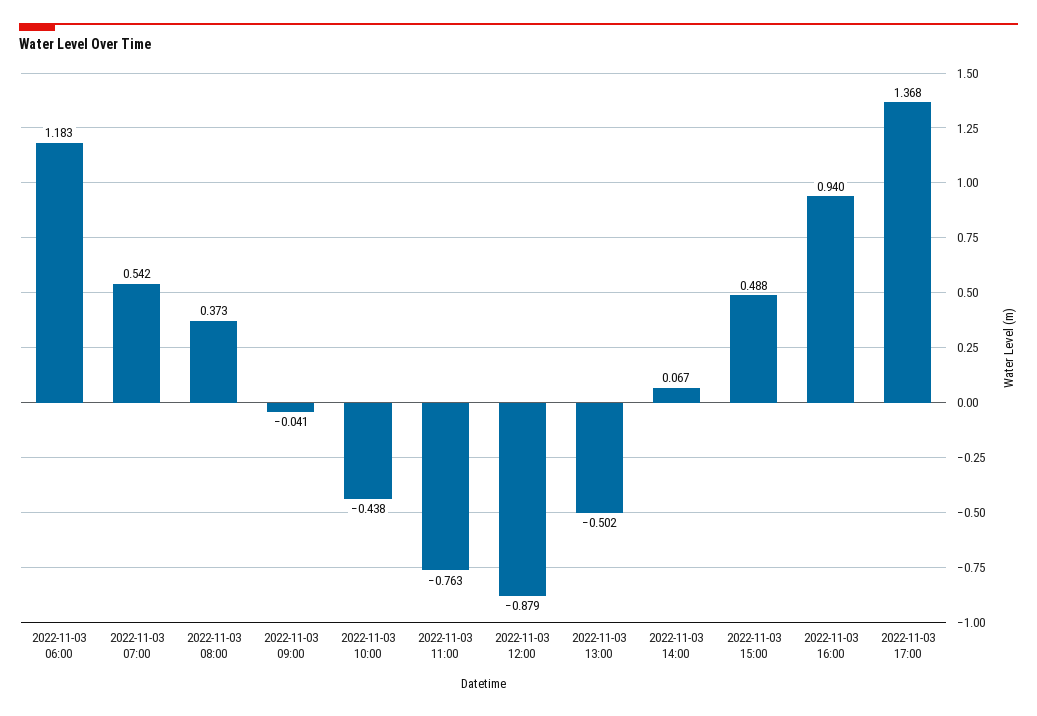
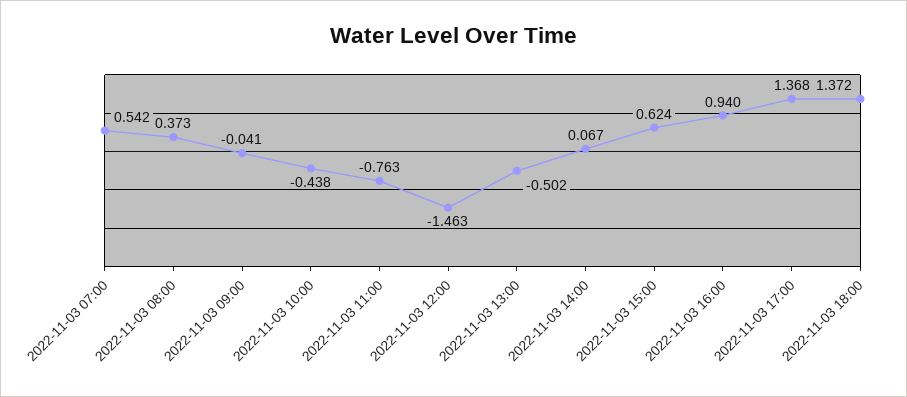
2022-11-03 06:00: 1.183 -> none
2022-11-03 12:00: -0.879 -> -1.463
2022-11-03 15:00: 0.488 -> 0.624
2022-11-03 18:00: none -> 1.372

